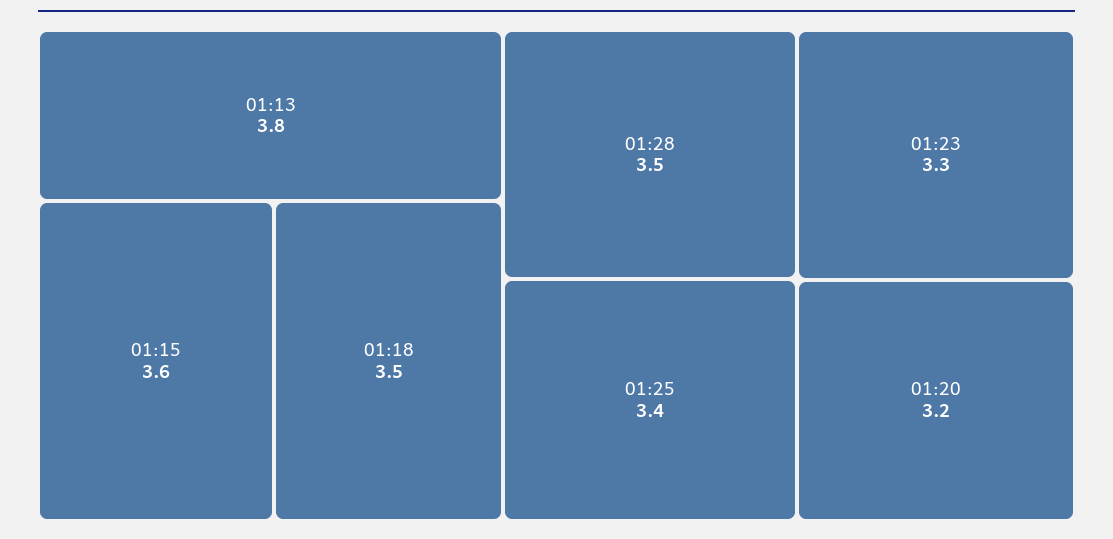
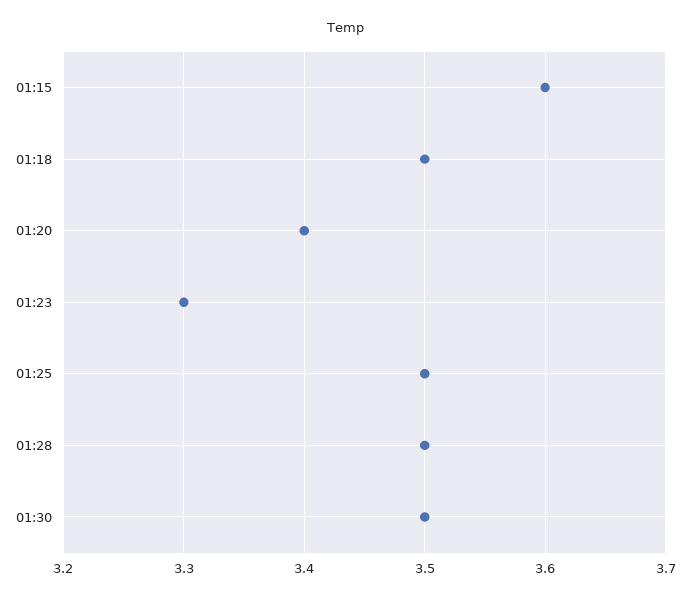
01:13: 3.8 -> none
01:25: 3.4 -> 3.5
01:20: 3.2 -> 3.4
01:30: none -> 3.5

